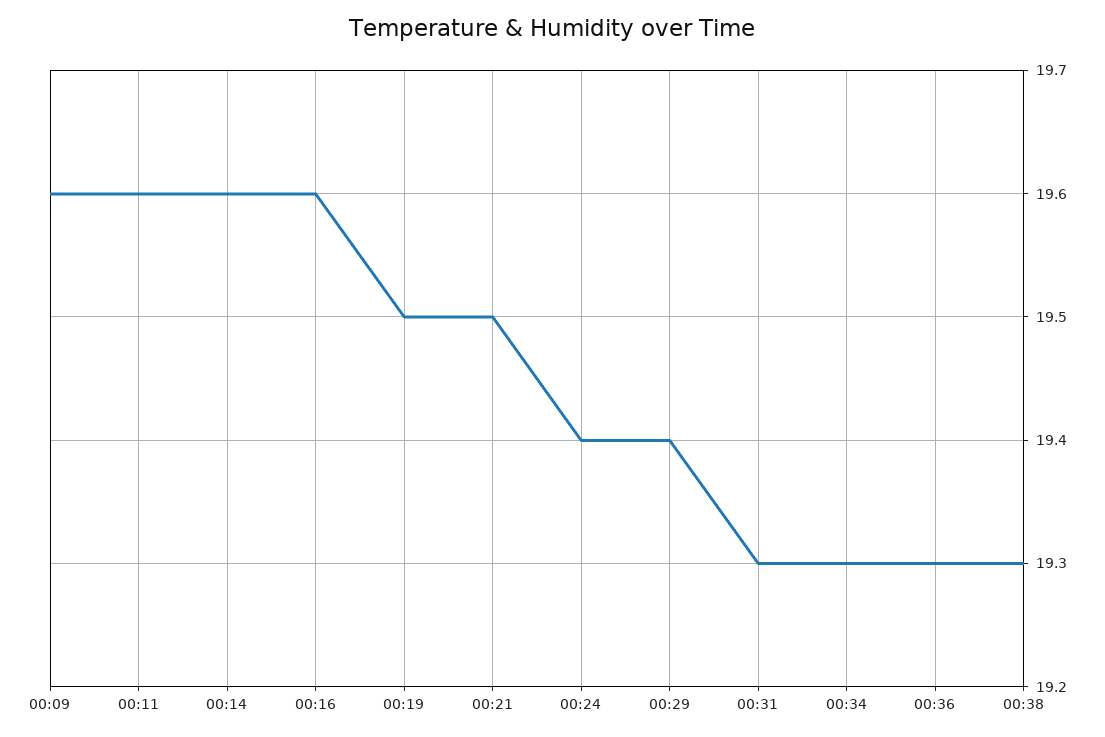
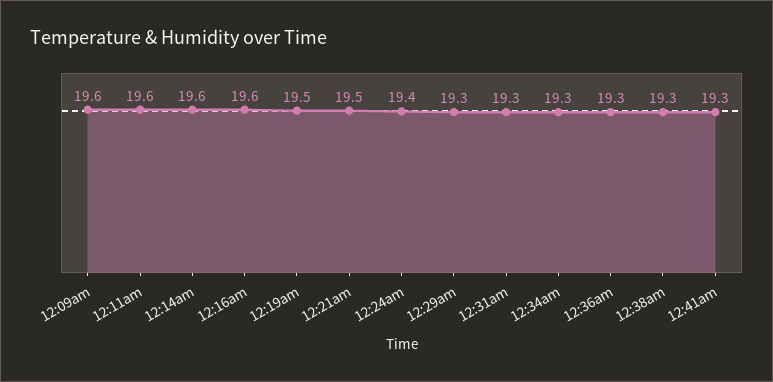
00:29: 19.4 -> 19.3
12:41am: none -> 19.3

